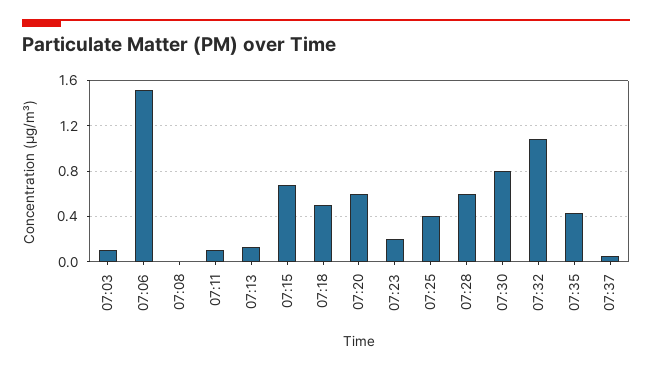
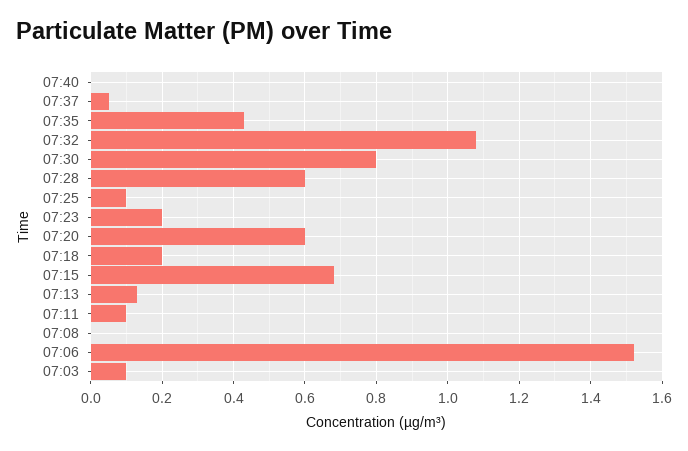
07:18: 0.5 -> 0.2
07:25: 0.4 -> 0.1
07:40: none -> 0

